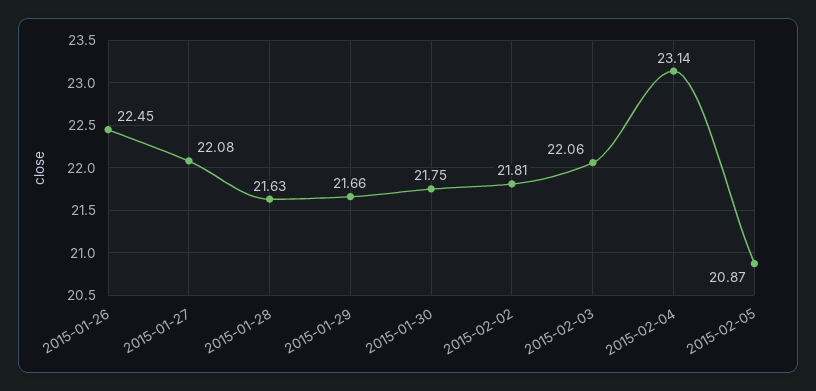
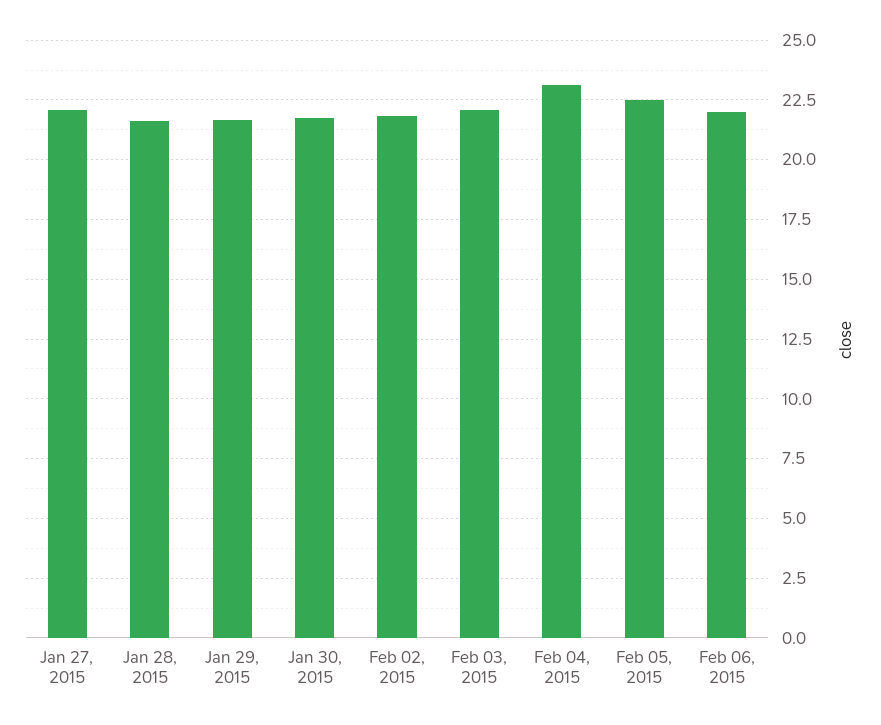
2015-01-26: 22.45 -> none
2015-02-05: 20.87 -> 22.5
Feb 06, 2015: none -> 22

